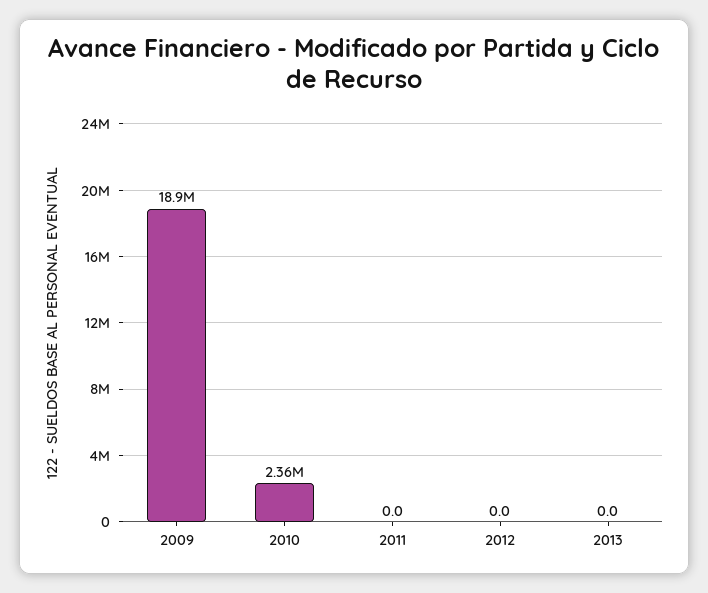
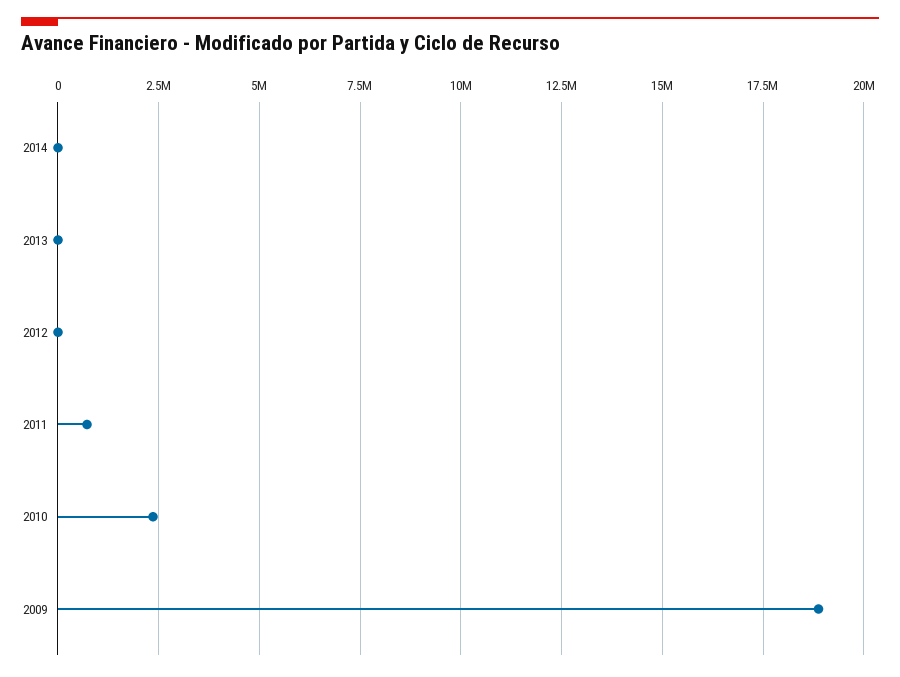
2011: 0 -> 750000
2014: none -> 0

